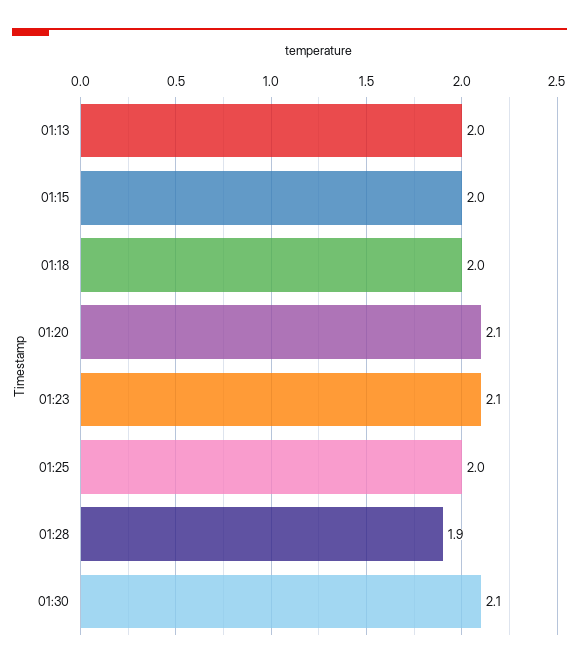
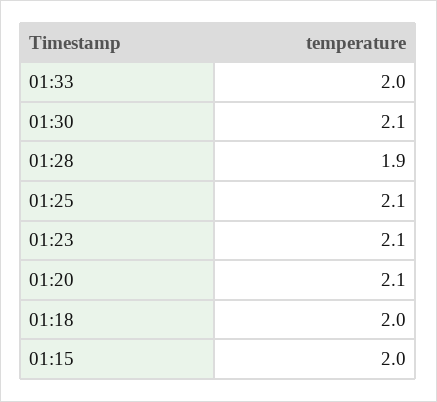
01:13: 2 -> none
01:25: 2 -> 2.1
01:33: none -> 2

